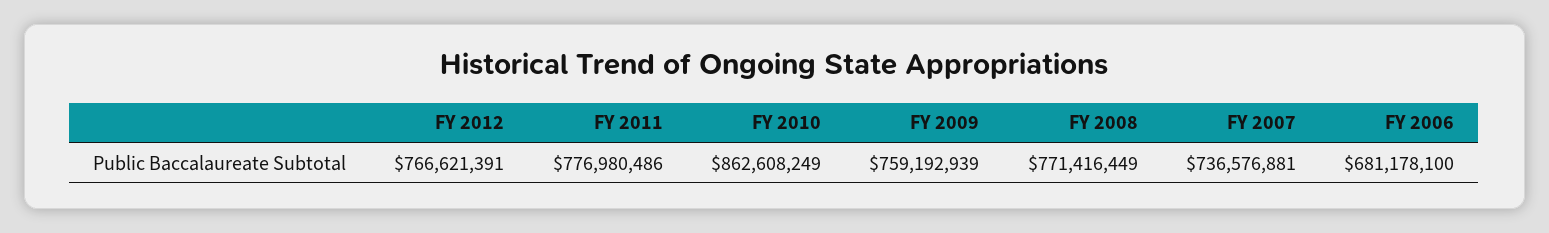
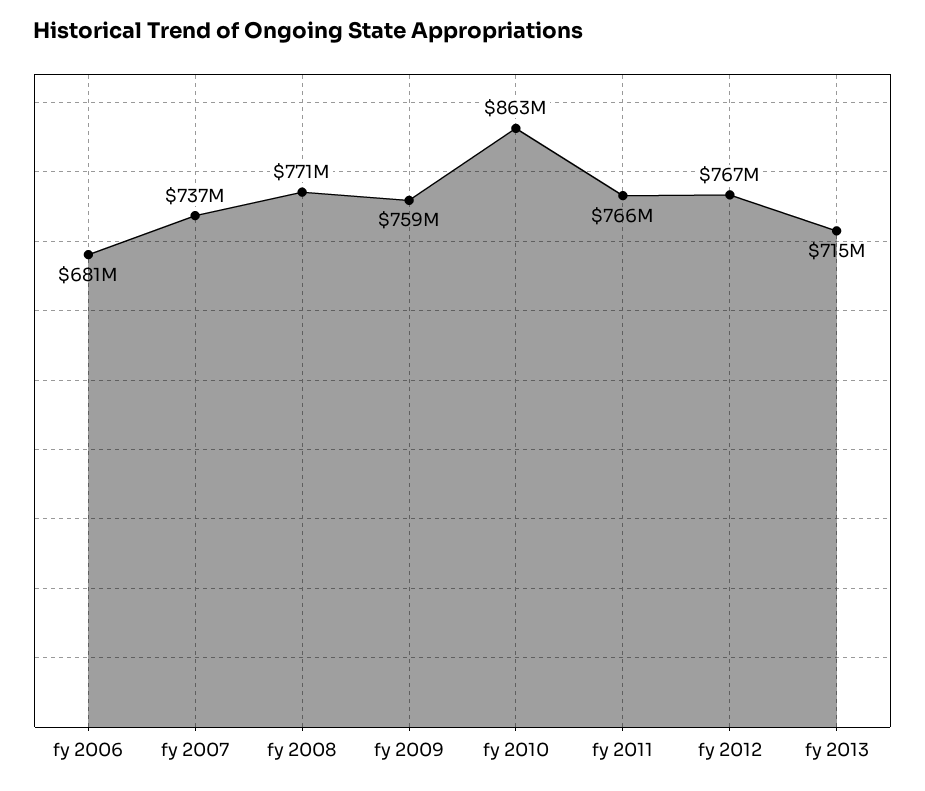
FY 2011: 776980486 -> 766000000
fy 2013: none -> 715000000

